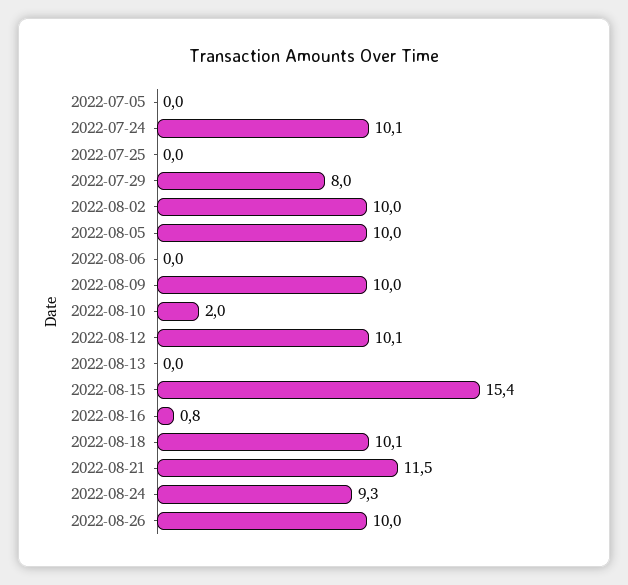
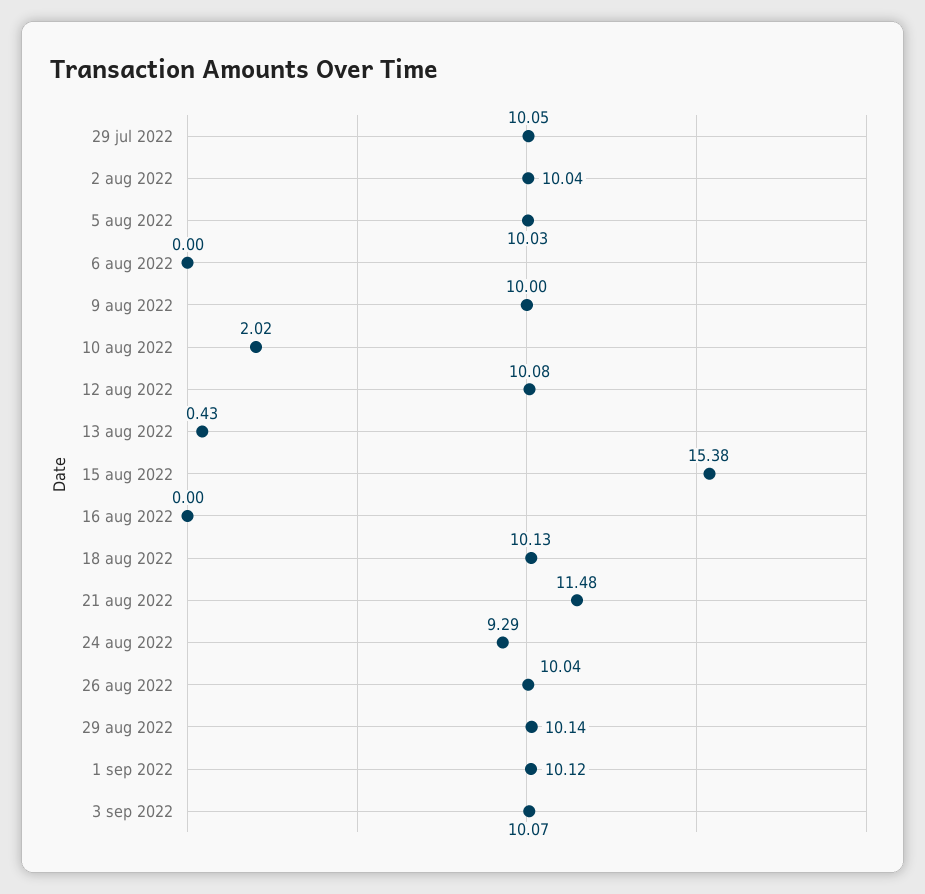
2022-07-05: 0 -> none
2022-07-24: 10.1 -> none
2022-07-25: 0 -> none
2022-07-29: 8 -> 10.05
2022-08-13: 0 -> 0.43
2022-08-16: 0.8 -> 0
29 aug 2022: none -> 10.14
1 sep 2022: none -> 10.12
3 sep 2022: none -> 10.07

